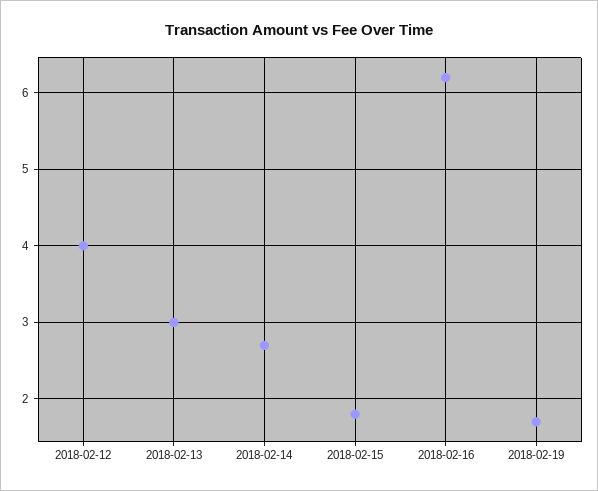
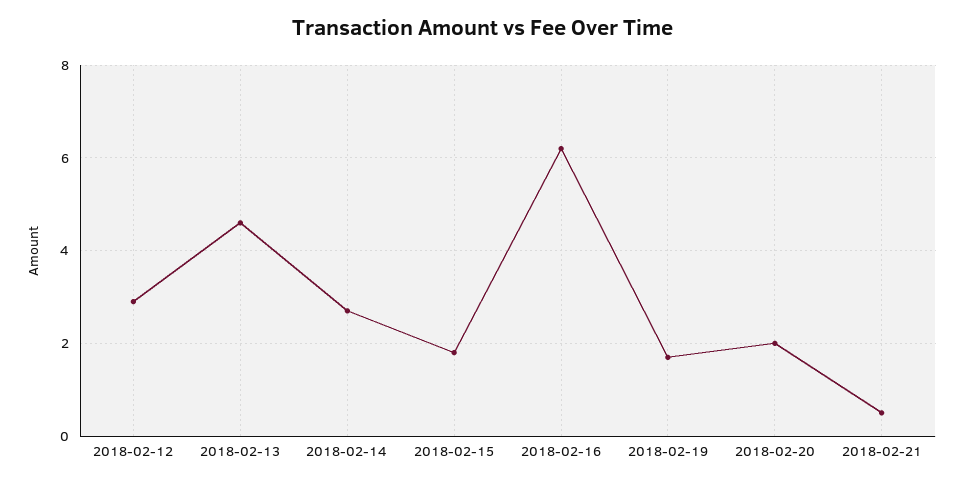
2018-02-12: 4 -> 3
2018-02-13: 3 -> 4.5
2018-02-20: none -> 2
2018-02-21: none -> 0.5

